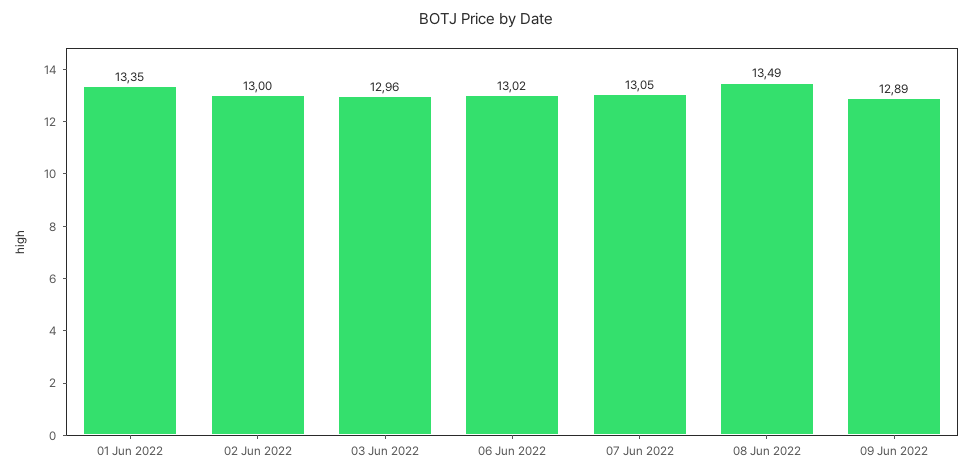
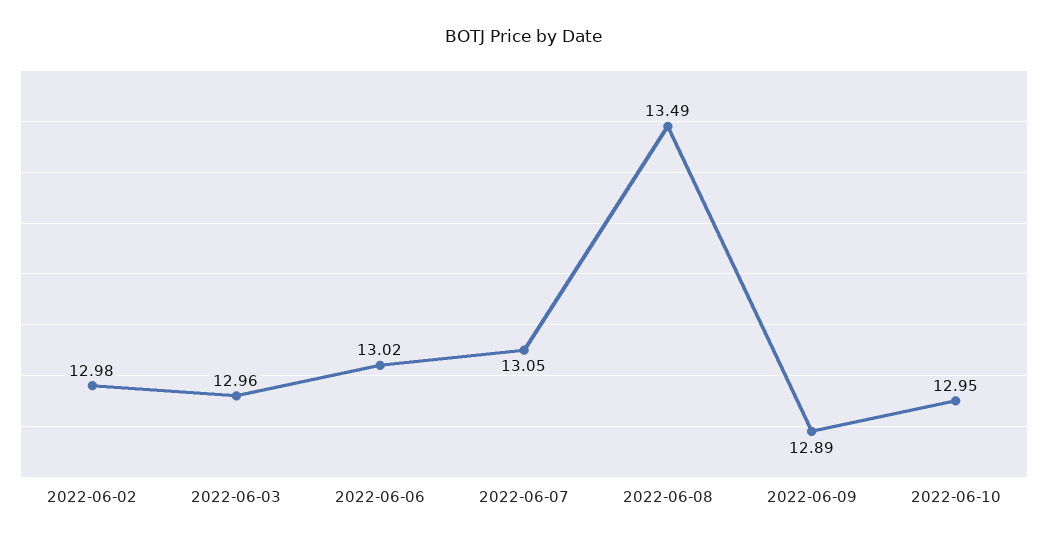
01 Jun 2022: 13.35 -> none
02 Jun 2022: 13 -> 12.98
2022-06-10: none -> 12.95

